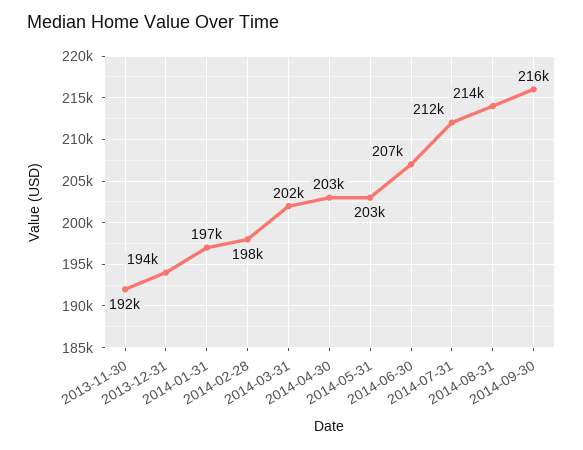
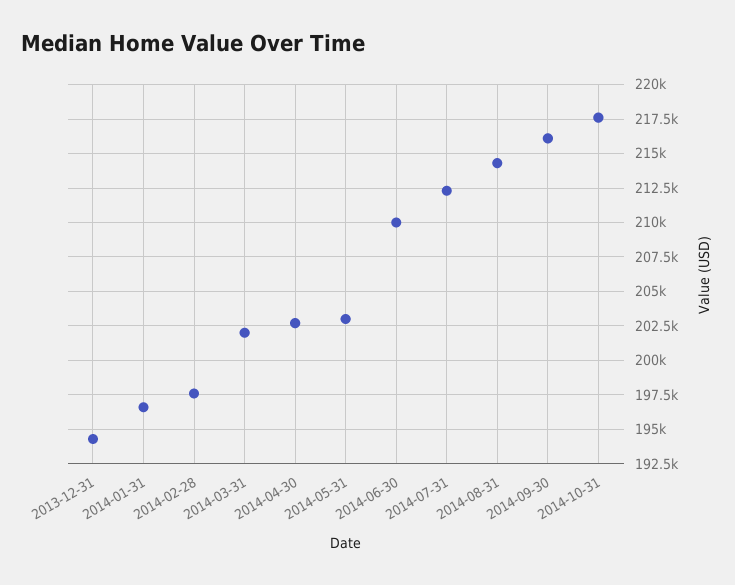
2013-11-30: 192000 -> none
2014-06-30: 207000 -> 210000
2014-10-31: none -> 217500

